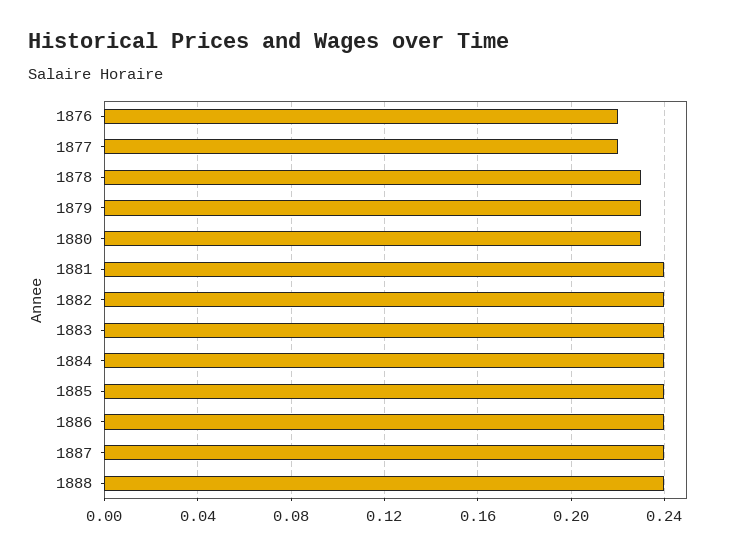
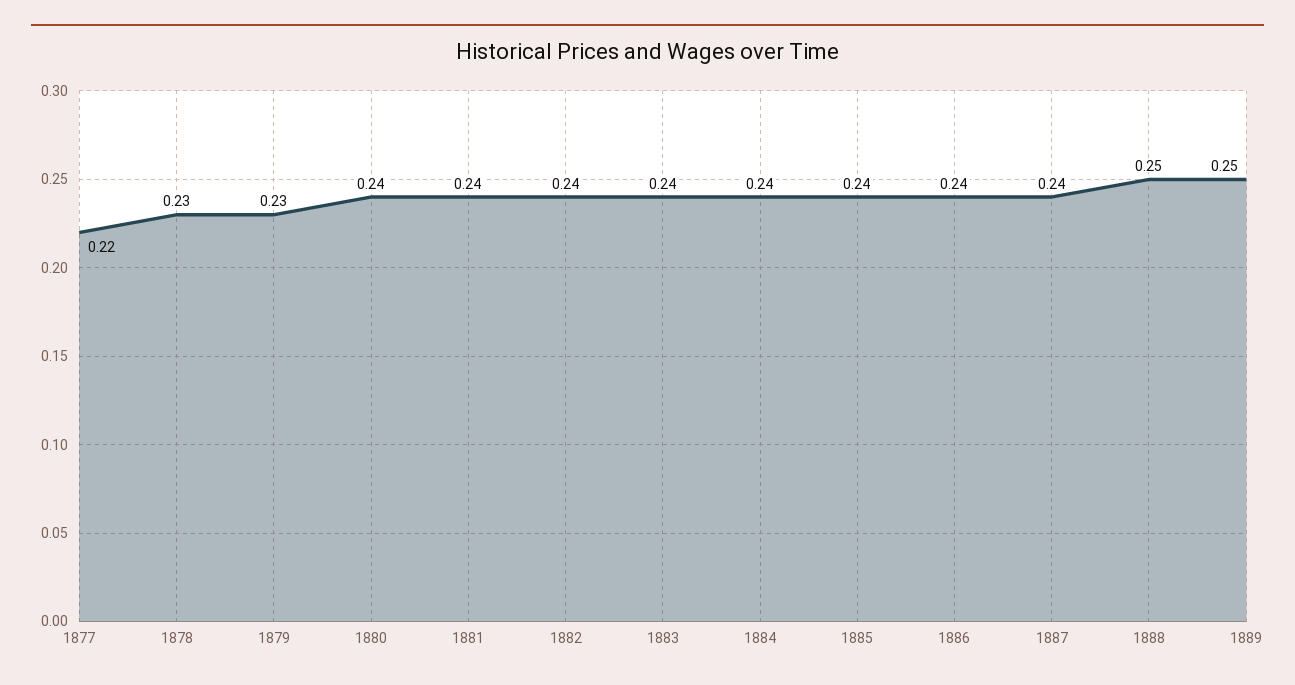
1876: 0.22 -> none
1880: 0.23 -> 0.24
1888: 0.24 -> 0.25
1889: none -> 0.25

